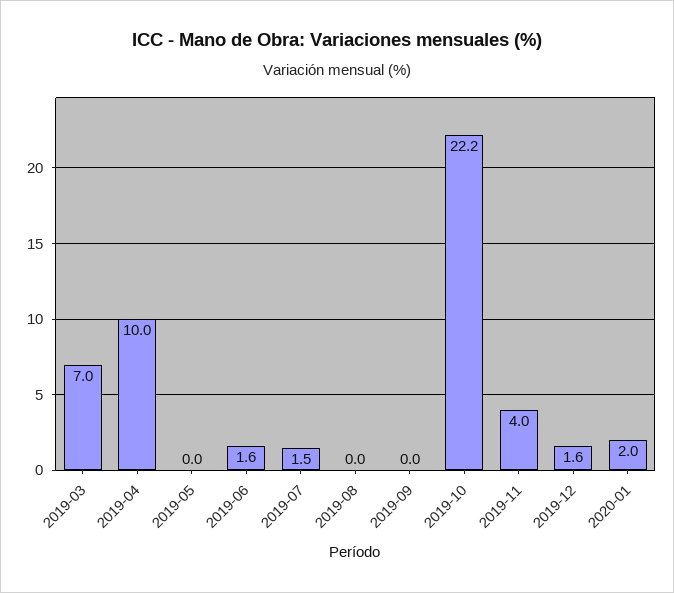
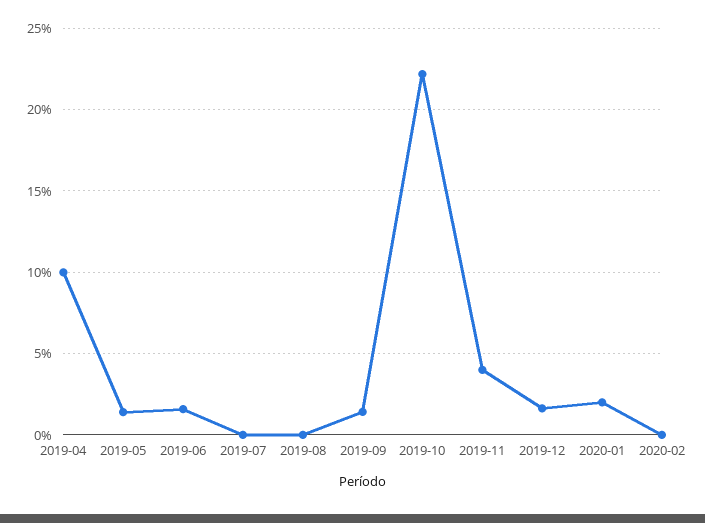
2019-03: 7 -> none
2019-05: 0 -> 1.5
2019-07: 1.5 -> 0
2019-09: 0 -> 1.5
2020-02: none -> 0

